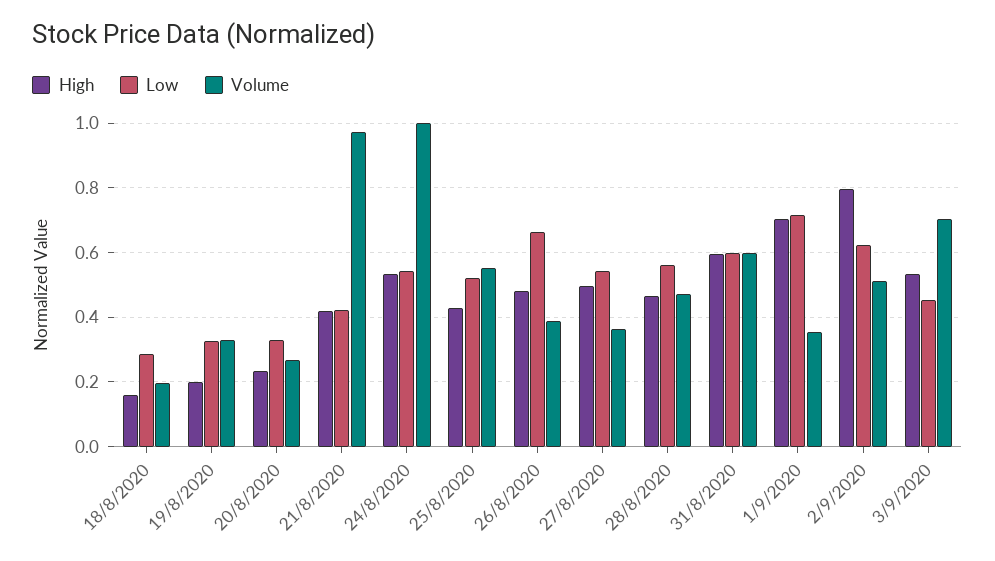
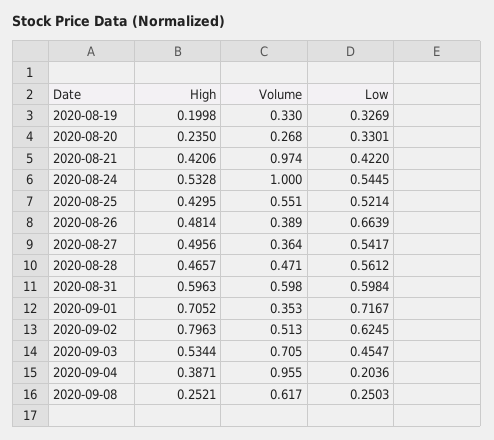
High, 18/8/2020: 0.16 -> none
Low, 18/8/2020: 0.28 -> none
Volume, 18/8/2020: 0.2 -> none
High, 2020-09-04: none -> 0.3871
Volume, 2020-09-04: none -> 0.955
Low, 2020-09-04: none -> 0.2036
High, 2020-09-08: none -> 0.2521
Volume, 2020-09-08: none -> 0.617
Low, 2020-09-08: none -> 0.2503

